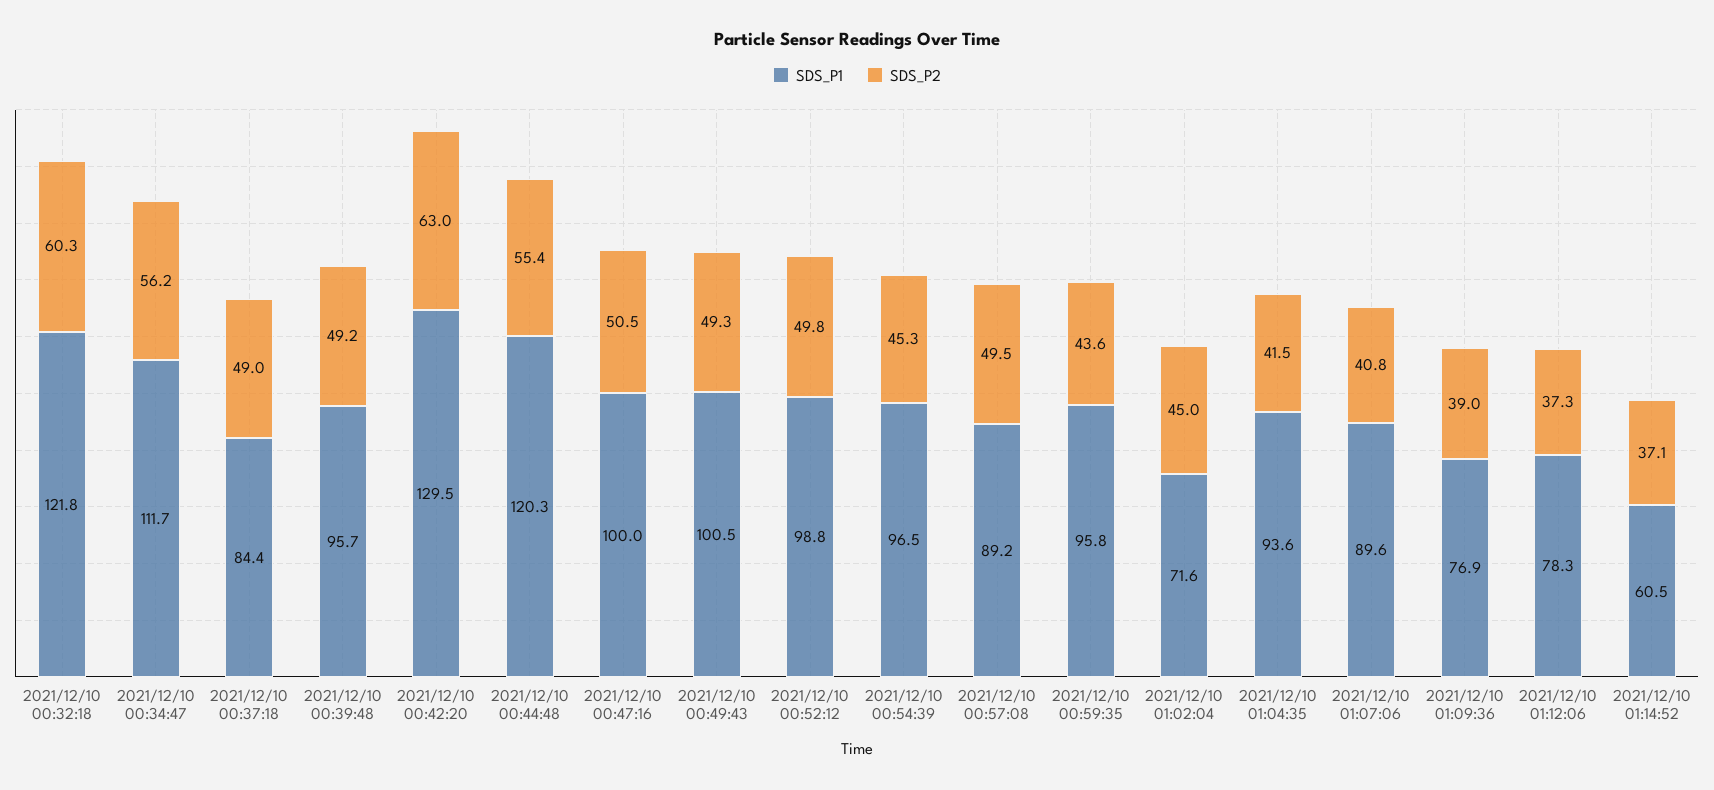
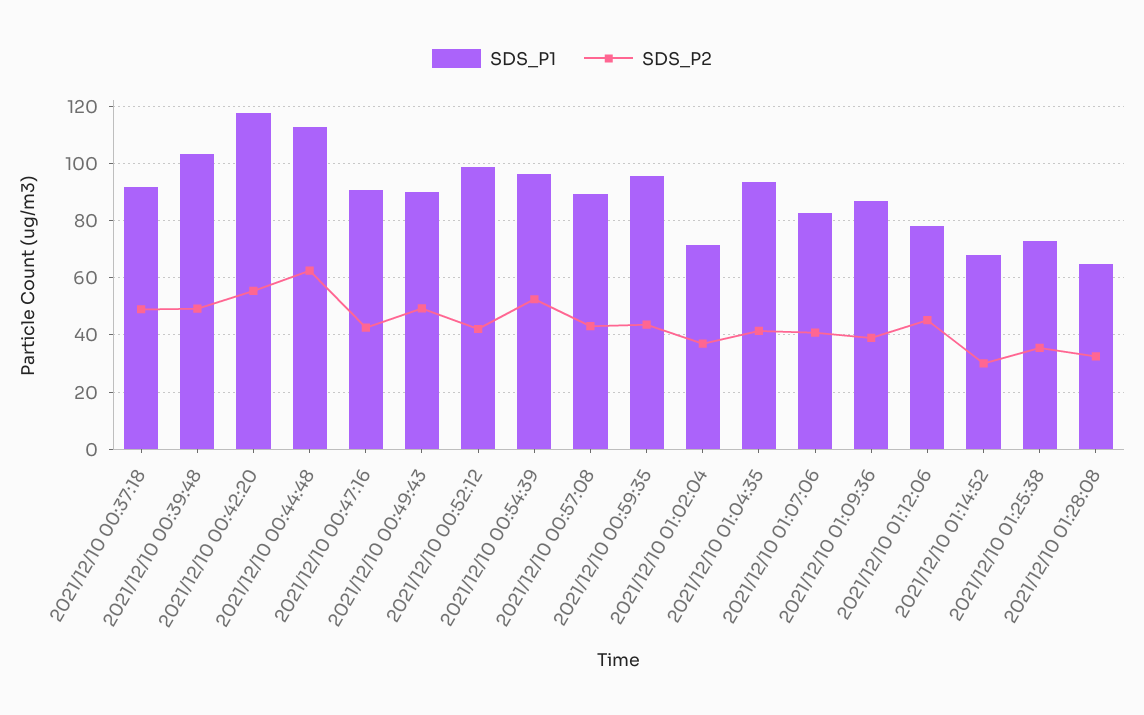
SDS_P1, 2021/12/10 00:32:18: 121.8 -> none
SDS_P2, 2021/12/10 00:32:18: 60.3 -> none
SDS_P1, 2021/12/10 00:34:47: 111.7 -> none
SDS_P2, 2021/12/10 00:34:47: 56.2 -> none
SDS_P1, 2021/12/10 00:37:18: 84.4 -> 92.5
SDS_P1, 2021/12/10 00:39:48: 95.7 -> 102.5
SDS_P1, 2021/12/10 00:42:20: 129.5 -> 117.5
SDS_P2, 2021/12/10 00:42:20: 63 -> 55
SDS_P1, 2021/12/10 00:44:48: 120.3 -> 112.5
SDS_P2, 2021/12/10 00:44:48: 55.4 -> 62.5
SDS_P1, 2021/12/10 00:47:16: 100 -> 90
SDS_P2, 2021/12/10 00:47:16: 50.5 -> 42.5
SDS_P1, 2021/12/10 00:49:43: 100.5 -> 90
SDS_P2, 2021/12/10 00:52:12: 49.8 -> 42.5
SDS_P2, 2021/12/10 00:54:39: 45.3 -> 52.5
SDS_P2, 2021/12/10 00:57:08: 49.5 -> 42.5
SDS_P2, 2021/12/10 01:02:04: 45 -> 37.5
SDS_P1, 2021/12/10 01:07:06: 89.6 -> 82.5
SDS_P1, 2021/12/10 01:09:36: 76.9 -> 87.5
SDS_P2, 2021/12/10 01:12:06: 37.3 -> 45
SDS_P1, 2021/12/10 01:14:52: 60.5 -> 67.5
SDS_P2, 2021/12/10 01:14:52: 37.1 -> 30
SDS_P1, 2021/12/10 01:25:38: none -> 72.5
SDS_P2, 2021/12/10 01:25:38: none -> 35
SDS_P1, 2021/12/10 01:28:08: none -> 65
SDS_P2, 2021/12/10 01:28:08: none -> 32.5

